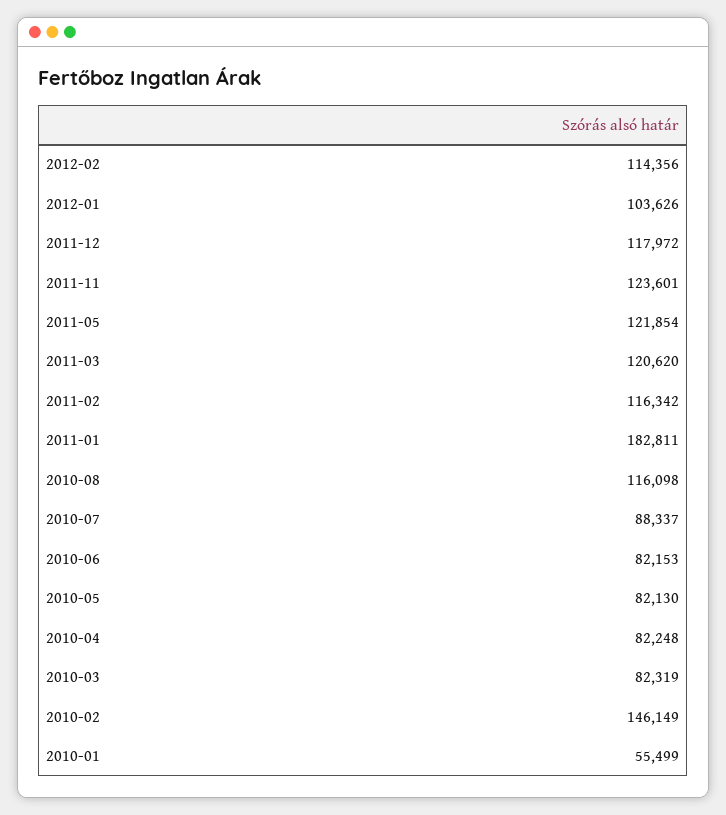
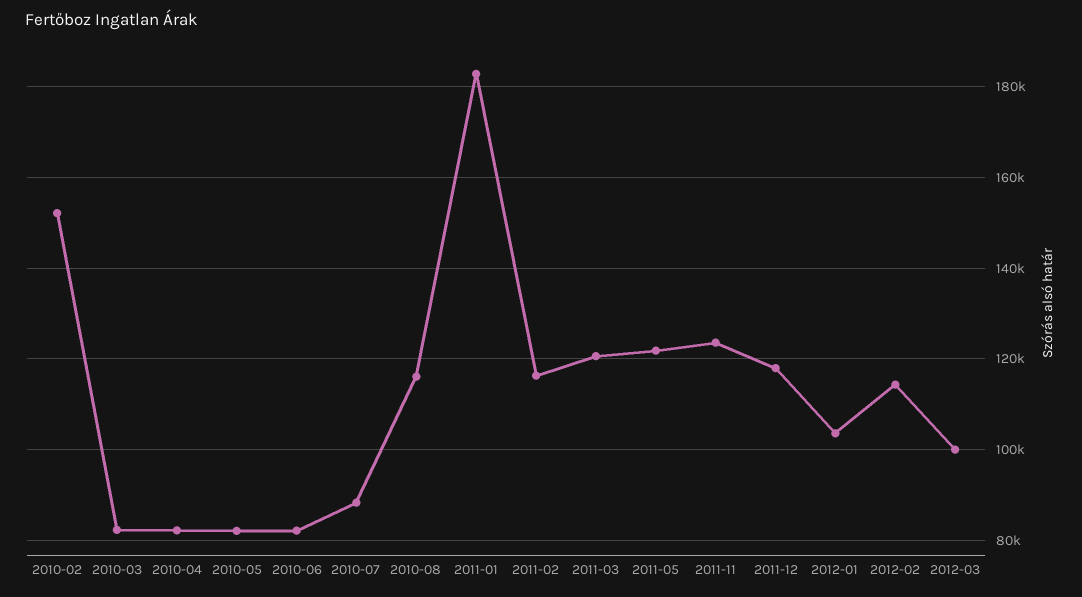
2010-02: 146149 -> 152000
2010-01: 55499 -> none
2012-03: none -> 100000

